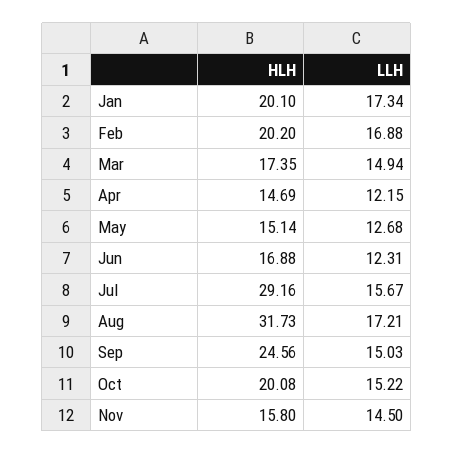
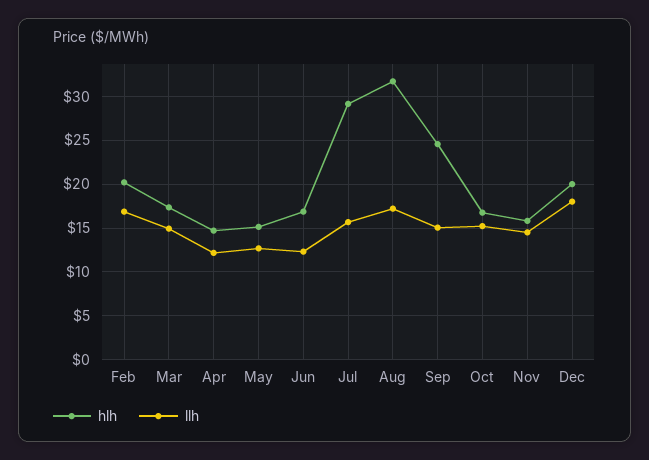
HLH, Jan: 20.1 -> none
LLH, Jan: 17.34 -> none
HLH, Oct: 20.08 -> 17
HLH, Dec: none -> 20
LLH, Dec: none -> 18

